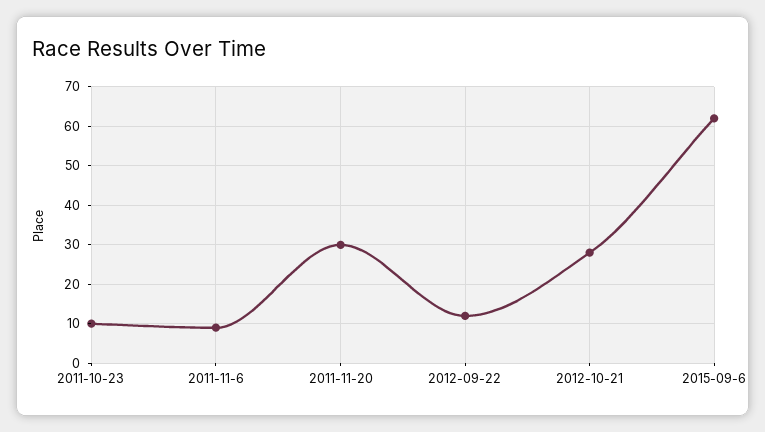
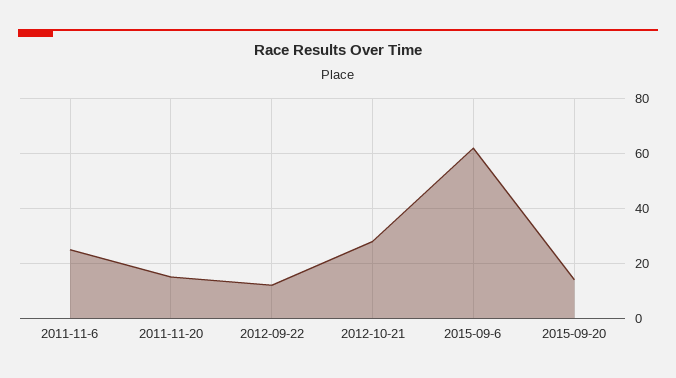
2011-10-23: 10 -> none
2011-11-6: 10 -> 25
2011-11-20: 30 -> 15
2015-09-20: none -> 15

